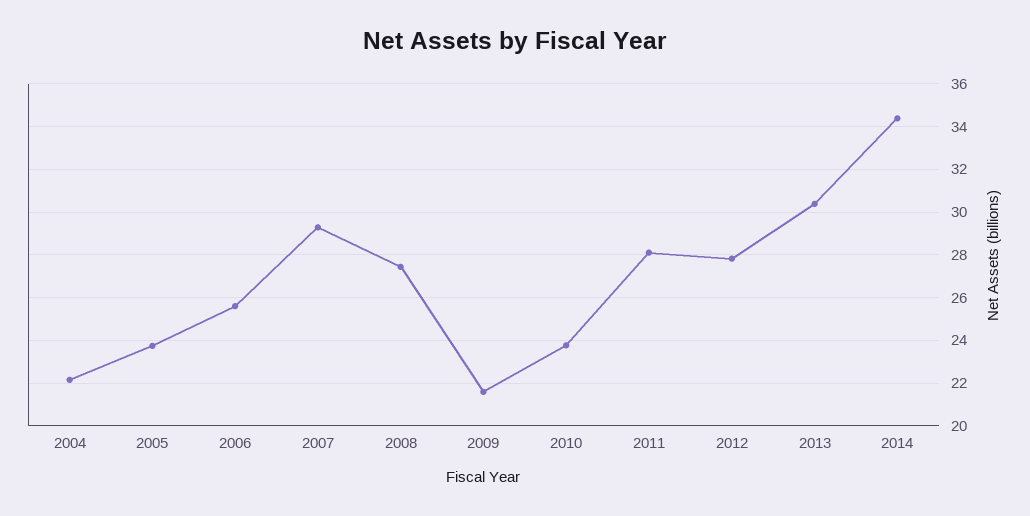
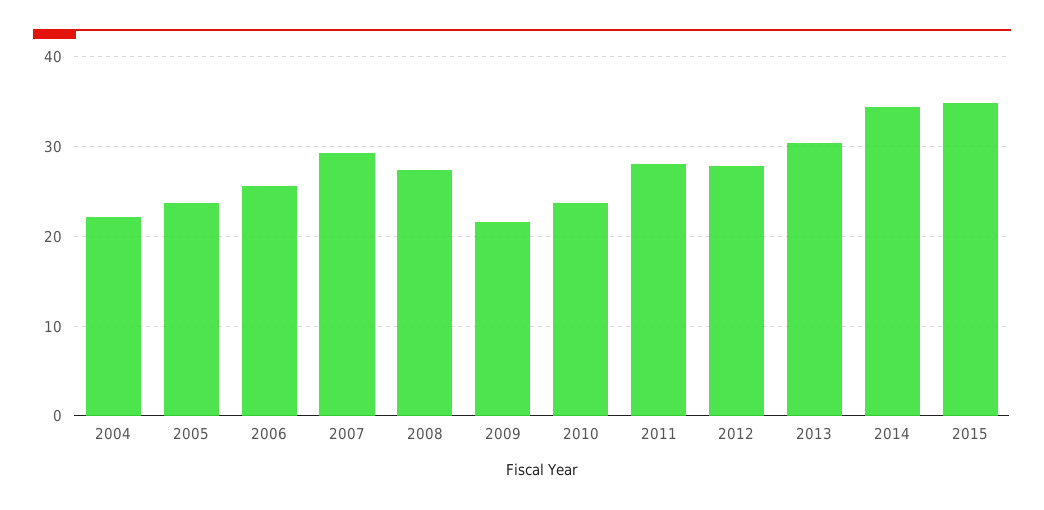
2015: none -> 35

